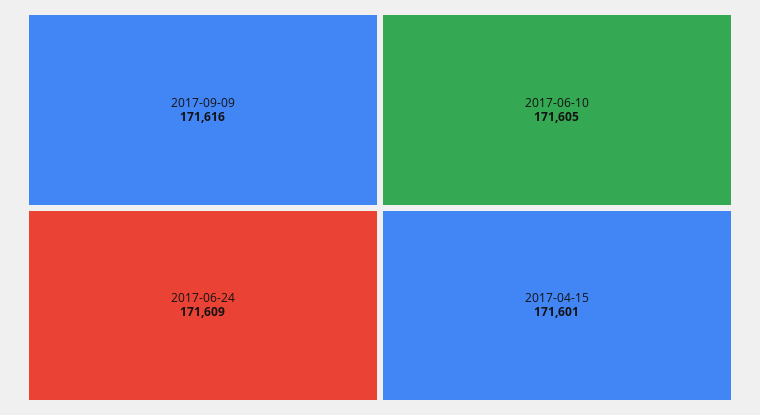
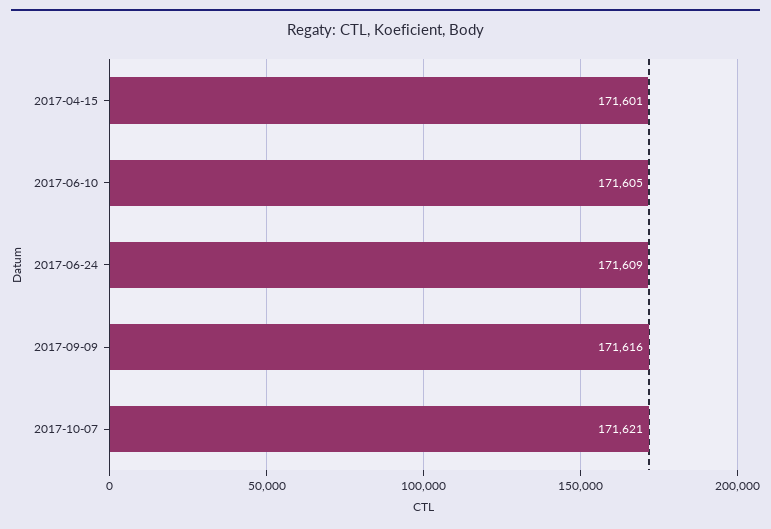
2017-10-07: none -> 171621

